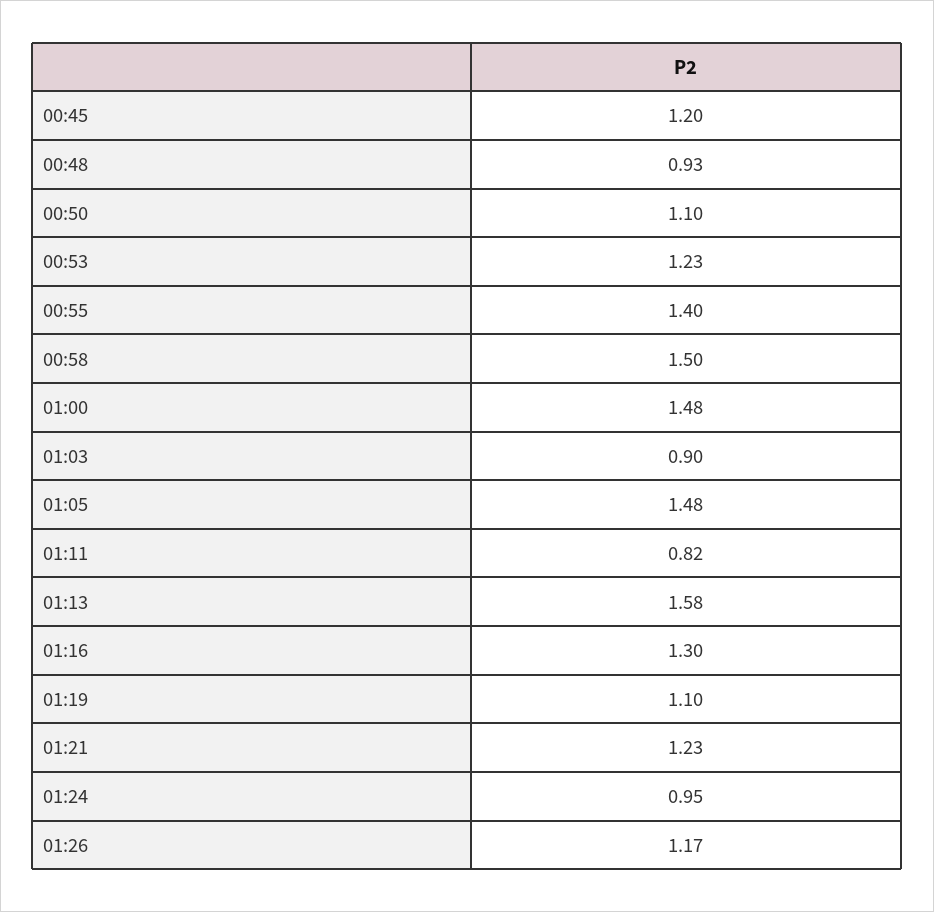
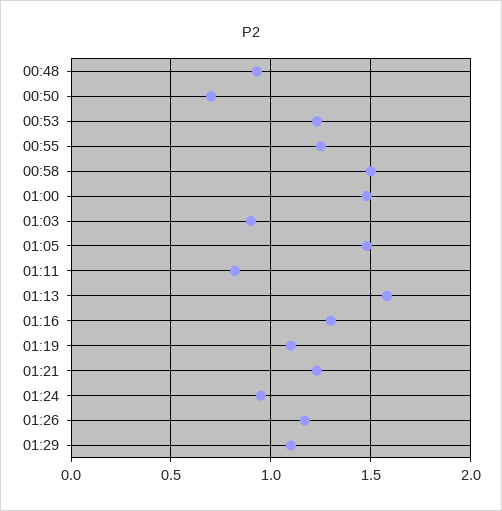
00:45: 1.2 -> none
00:50: 1.1 -> 0.7
00:55: 1.4 -> 1.25
01:29: none -> 1.1

